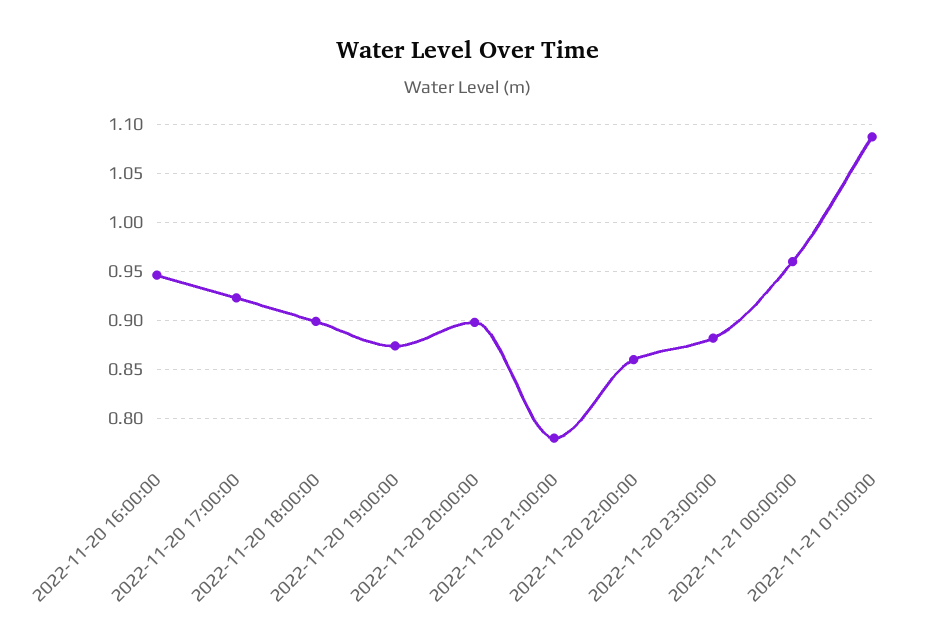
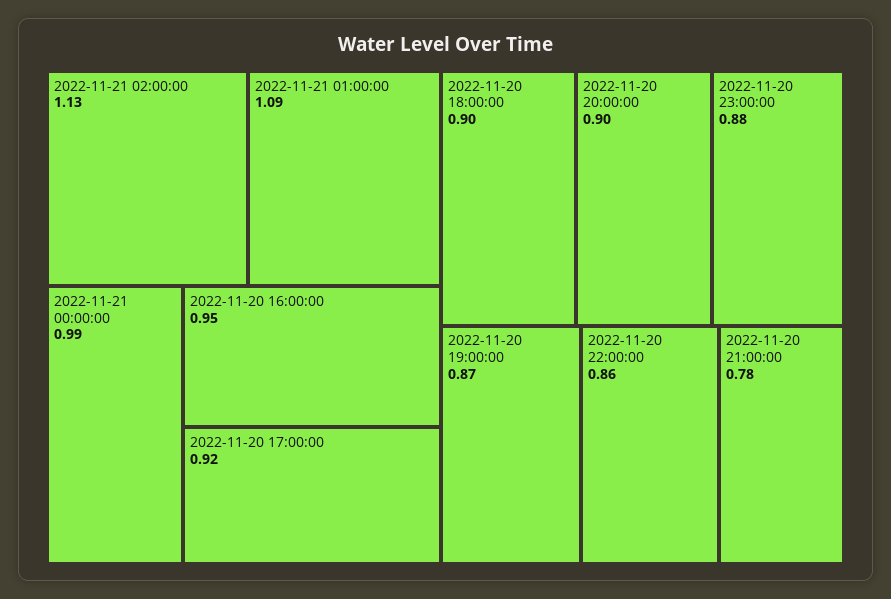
2022-11-21 00:00:00: 0.96 -> 0.99
2022-11-21 02:00:00: none -> 1.13

